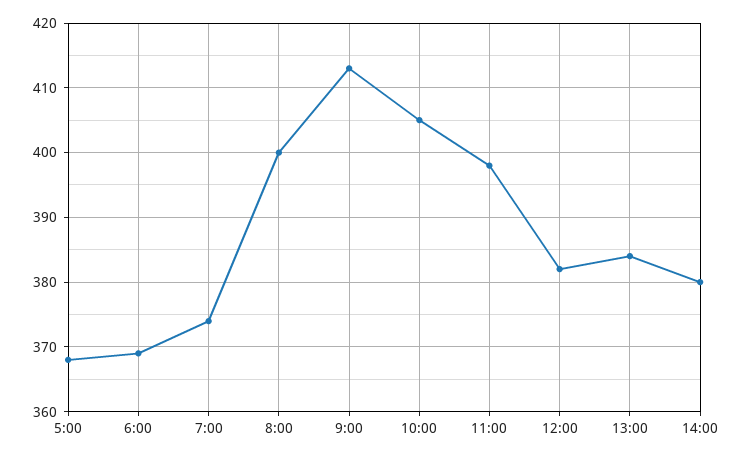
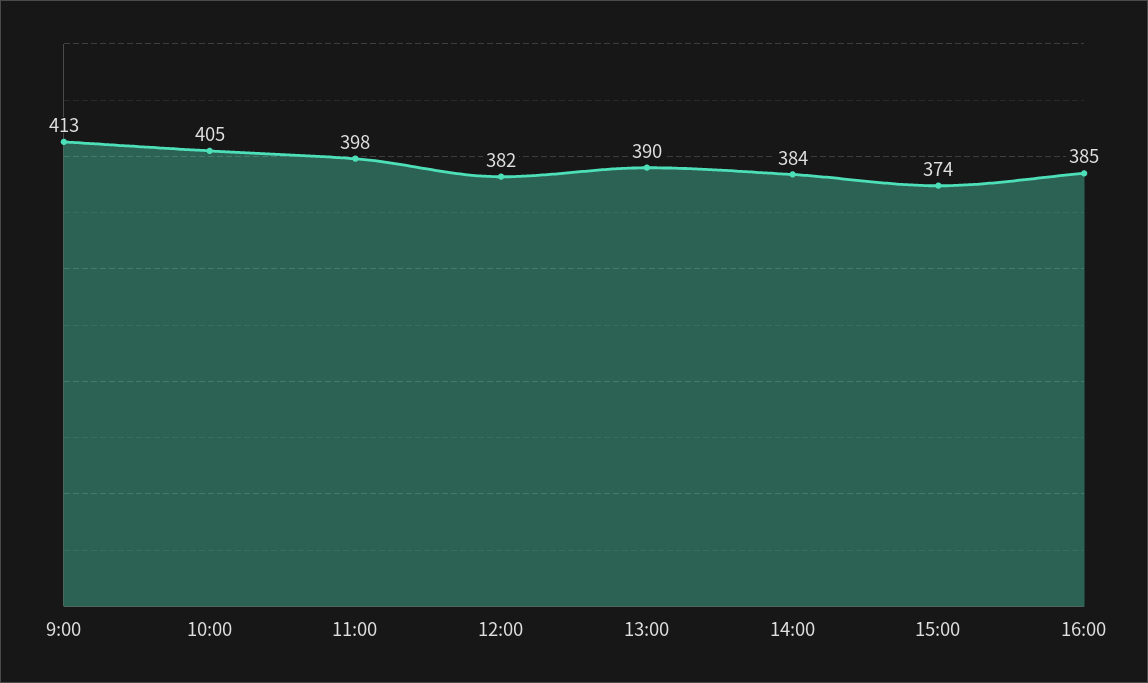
5:00: 368 -> none
6:00: 369 -> none
7:00: 374 -> none
8:00: 400 -> none
13:00: 384 -> 390
14:00: 380 -> 384
15:00: none -> 374
16:00: none -> 385

